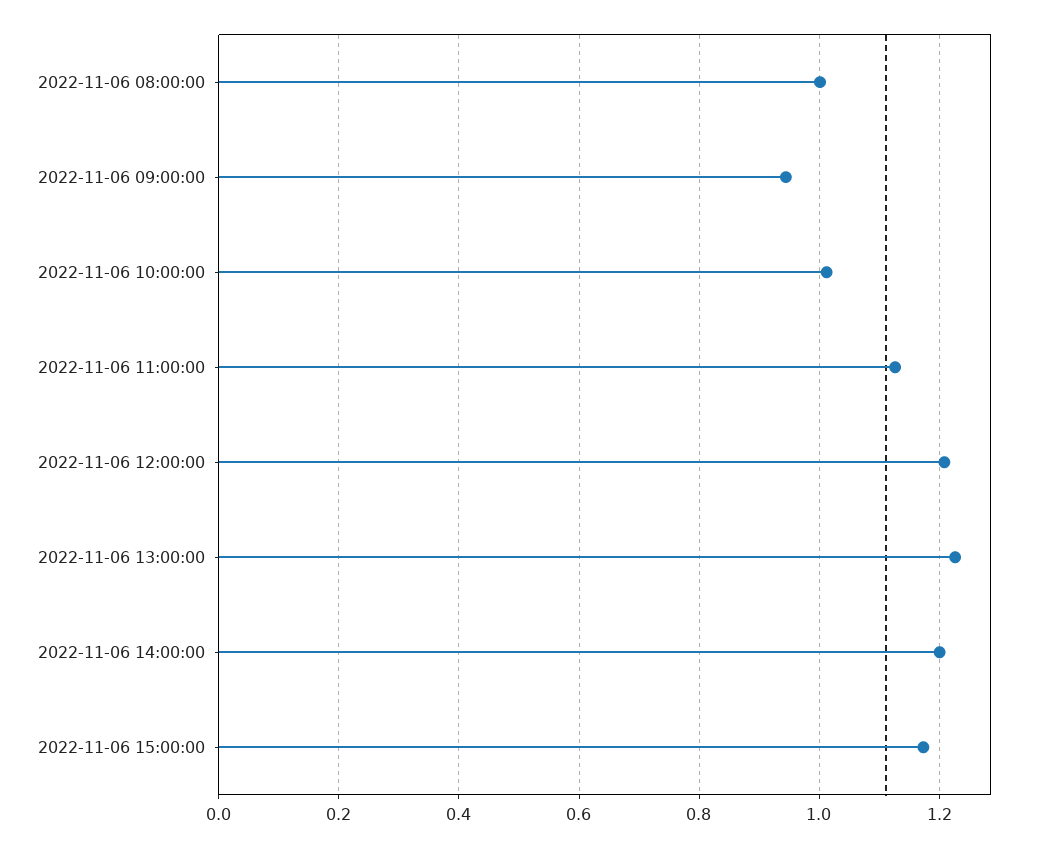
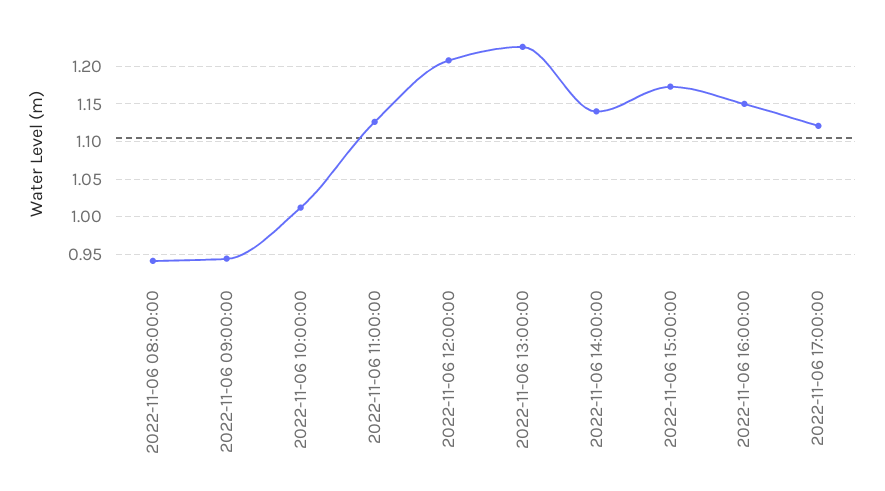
2022-11-06 08:00:00: 1 -> 0.94
2022-11-06 14:00:00: 1.2 -> 1.14
2022-11-06 16:00:00: none -> 1.15
2022-11-06 17:00:00: none -> 1.12

